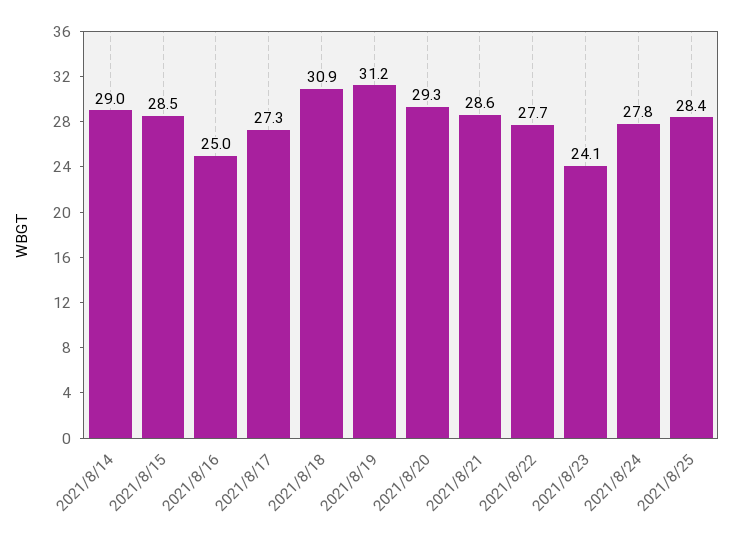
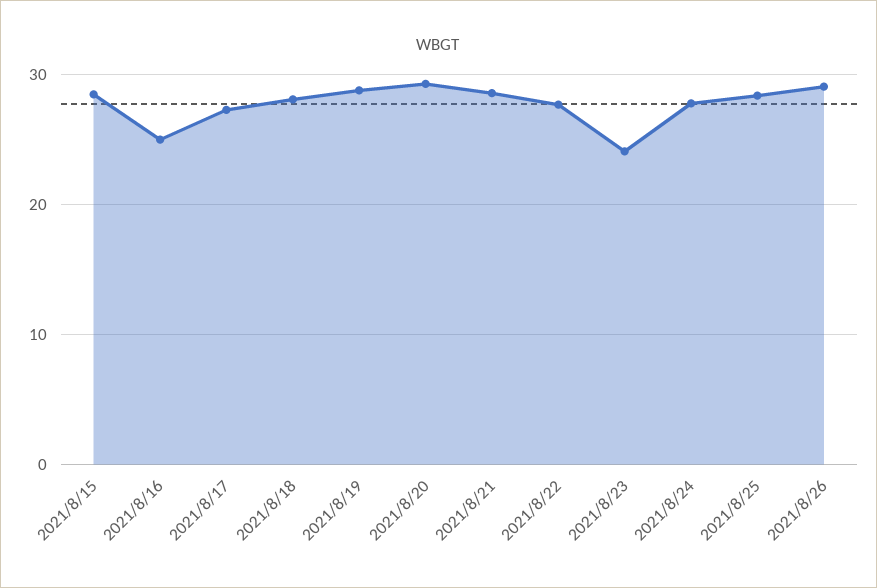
2021/8/14: 29 -> none
2021/8/18: 30.9 -> 28
2021/8/19: 31.2 -> 29
2021/8/26: none -> 29

